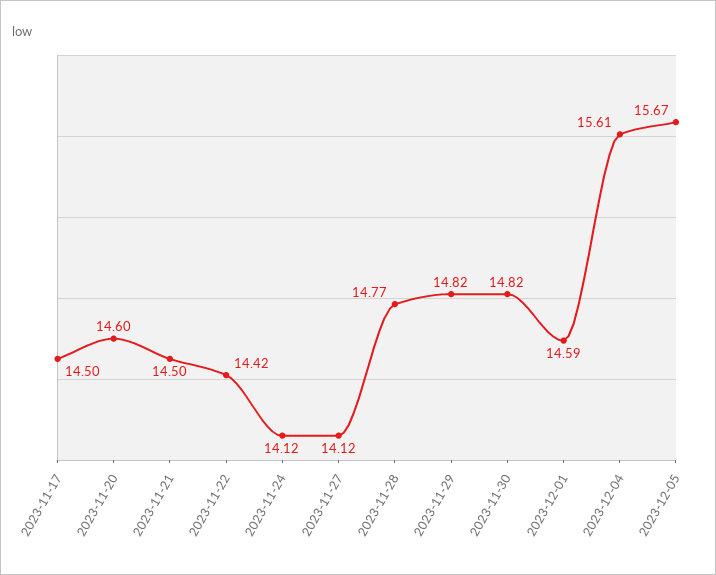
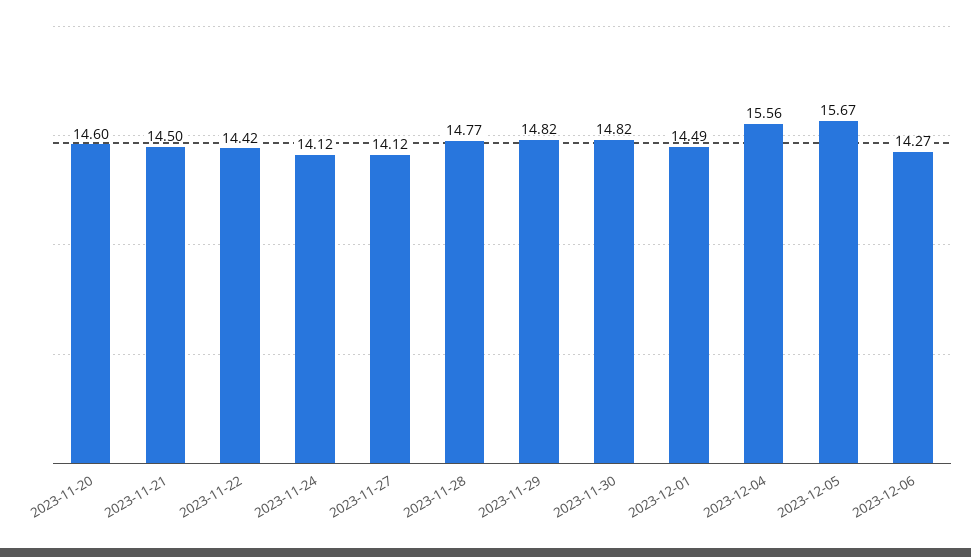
2023-11-17: 14.5 -> none
2023-12-01: 14.59 -> 14.49
2023-12-04: 15.61 -> 15.56
2023-12-06: none -> 14.27

